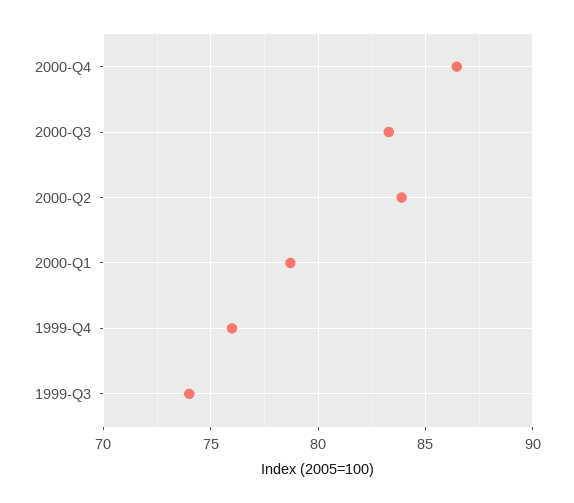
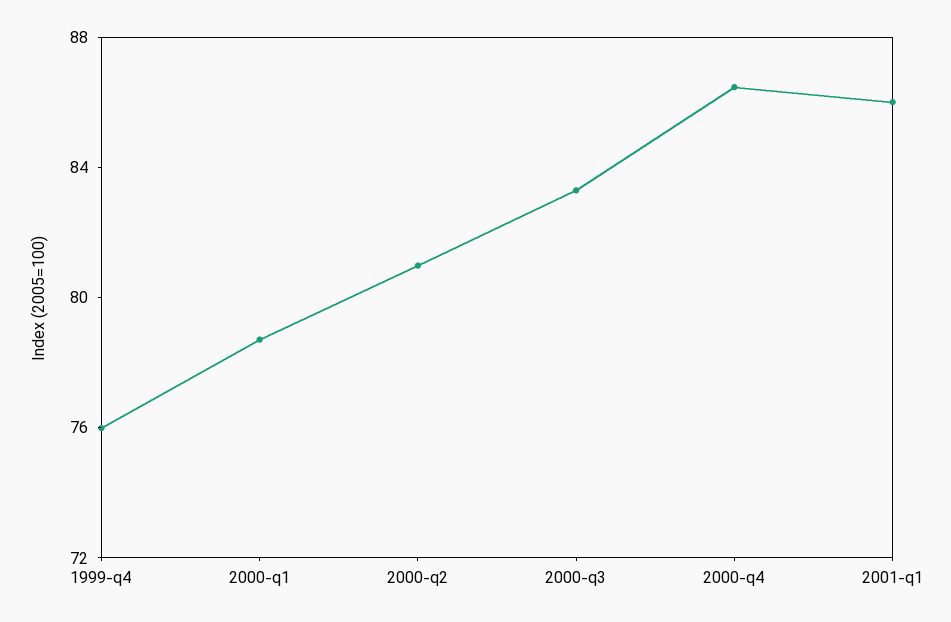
2000-Q2: 84 -> 81
1999-Q3: 74 -> none
2001-q1: none -> 86

